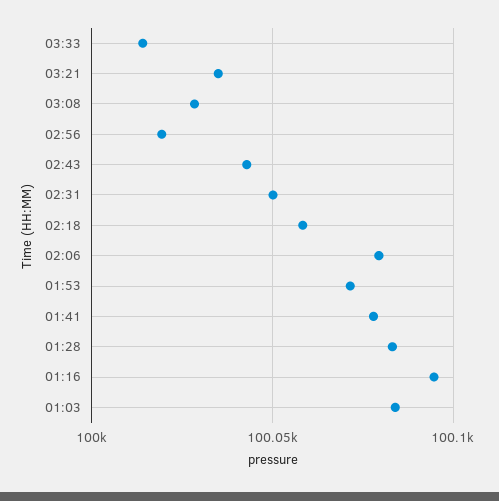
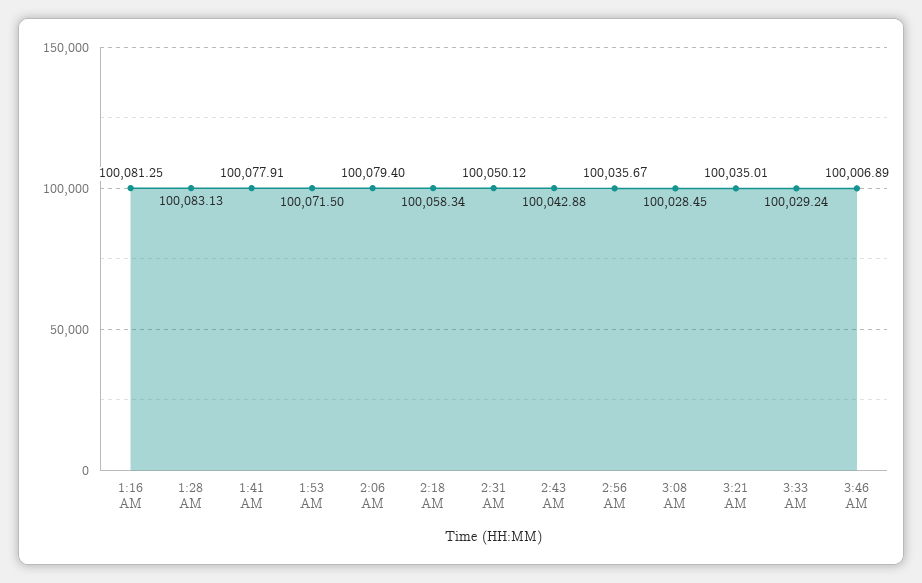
03:33: 100015 -> 100029.24
02:56: 100020 -> 100035.67
01:16: 100095 -> 100081.25
01:03: 100085 -> none
3:46 AM: none -> 100006.89

